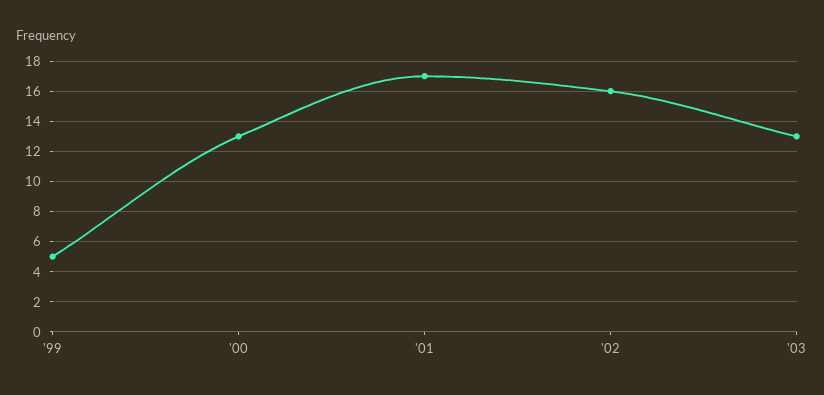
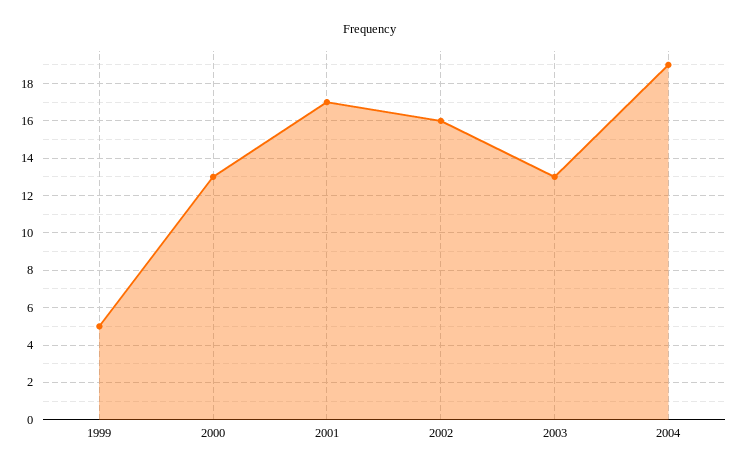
2004: none -> 19

